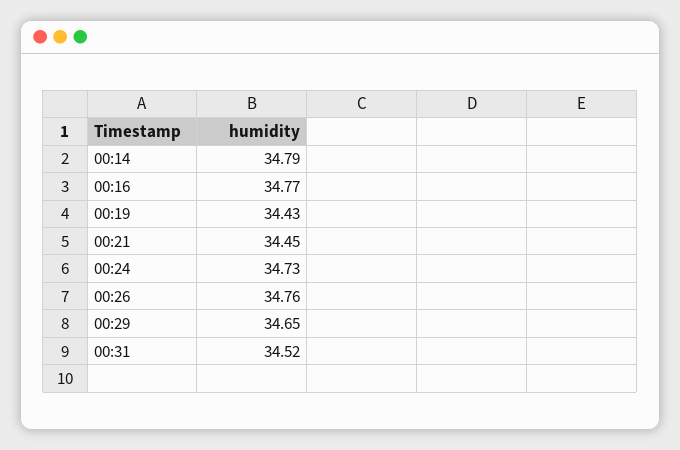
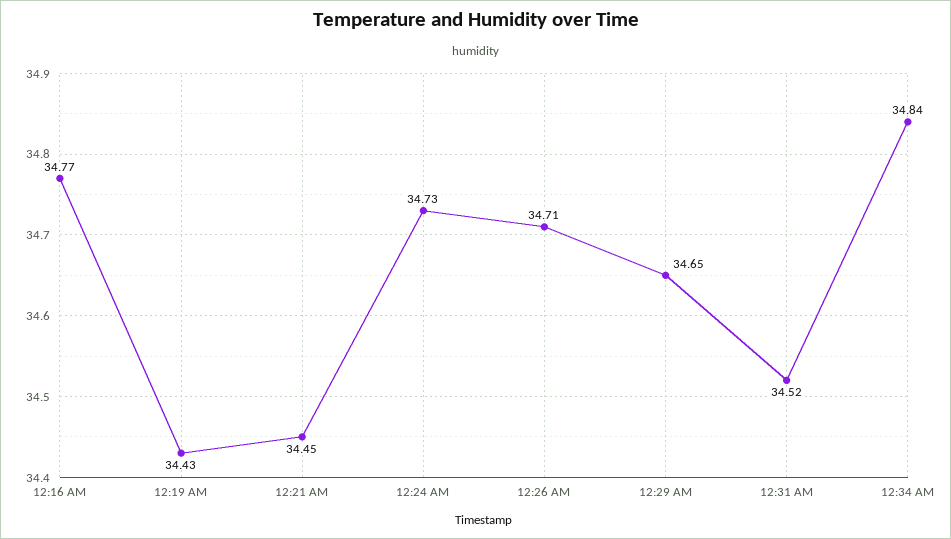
00:14: 34.79 -> none
00:26: 34.76 -> 34.71
12:34 AM: none -> 34.84

